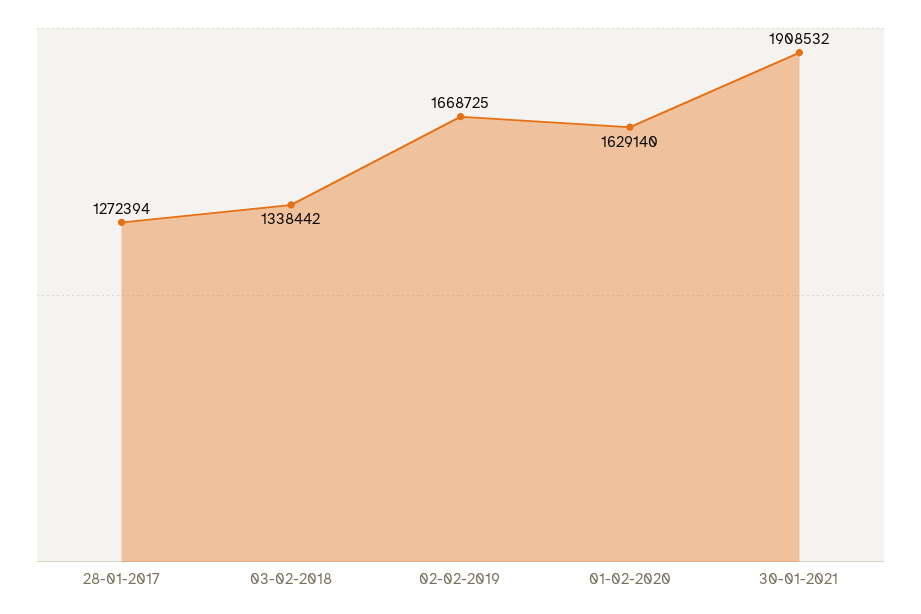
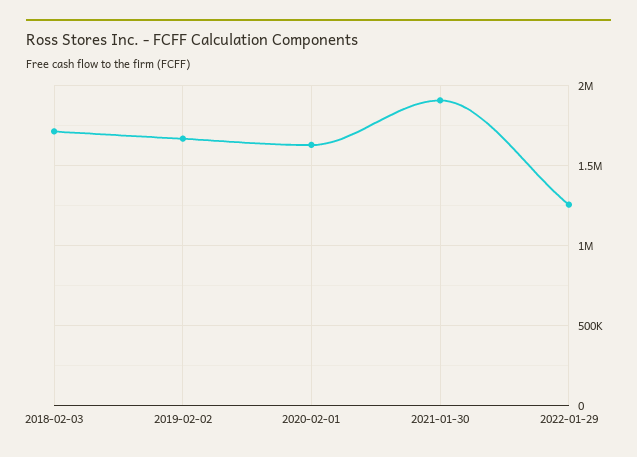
28-01-2017: 1272394 -> none
03-02-2018: 1338442 -> 1700000
2022-01-29: none -> 1250000

